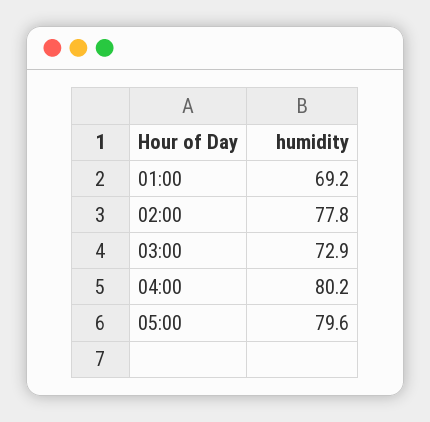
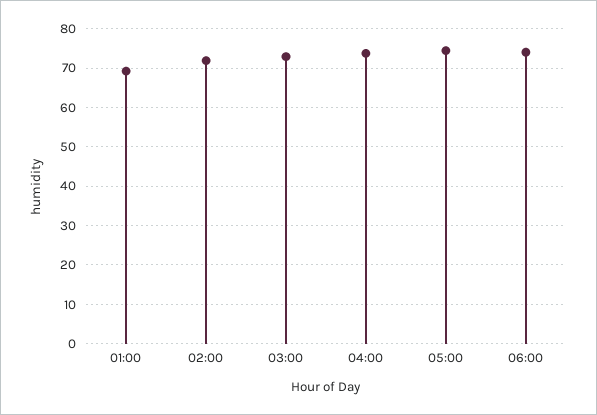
02:00: 77.8 -> 72
04:00: 80.2 -> 74
05:00: 79.6 -> 74
06:00: none -> 74

